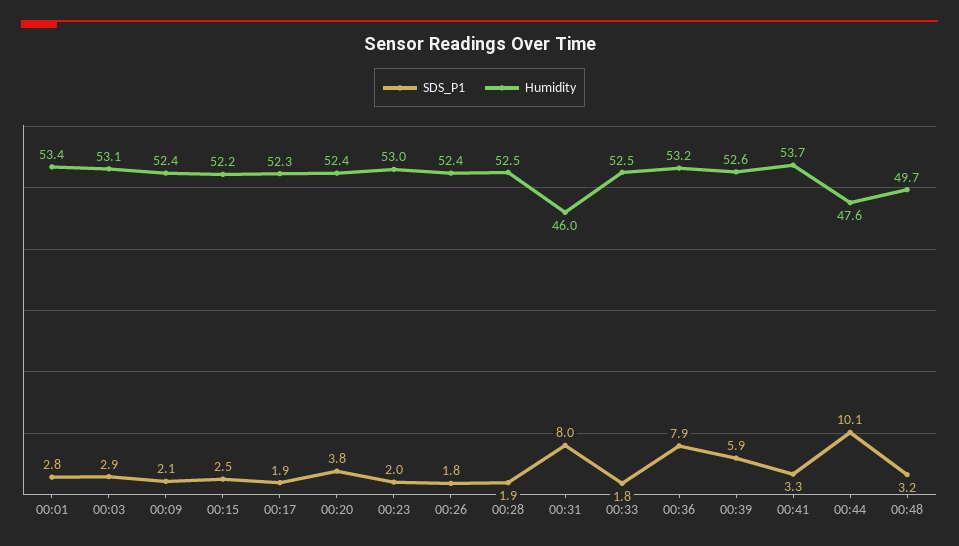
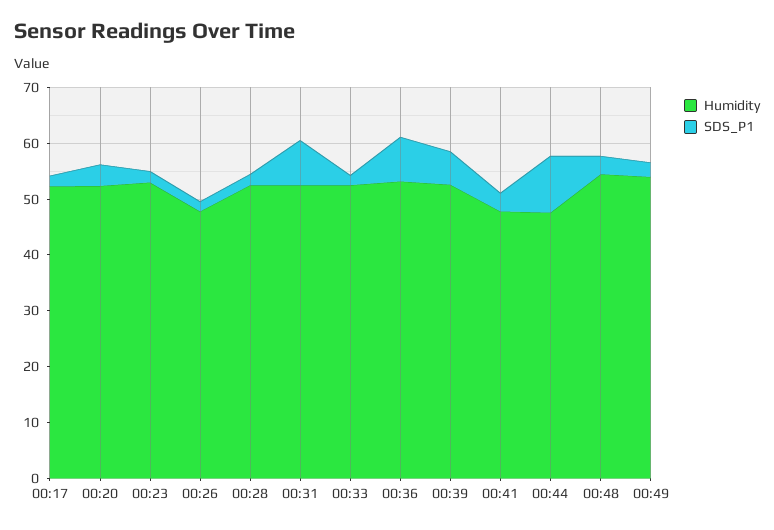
SDS_P1, 00:01: 2.8 -> none
Humidity, 00:01: 53.4 -> none
SDS_P1, 00:03: 2.9 -> none
Humidity, 00:03: 53.1 -> none
SDS_P1, 00:09: 2.1 -> none
Humidity, 00:09: 52.4 -> none
SDS_P1, 00:15: 2.5 -> none
Humidity, 00:15: 52.2 -> none
Humidity, 00:26: 52.4 -> 48
Humidity, 00:31: 46 -> 52
Humidity, 00:41: 53.7 -> 48
Humidity, 00:48: 49.7 -> 54
Humidity, 00:49: none -> 54
SDS_P1, 00:49: none -> 2

